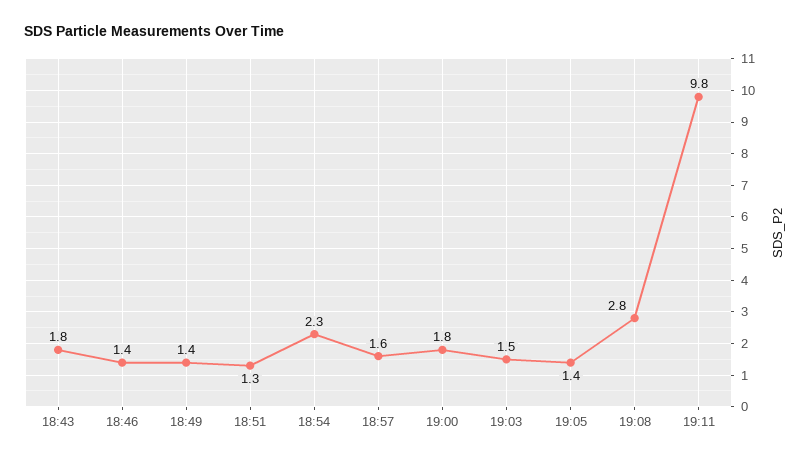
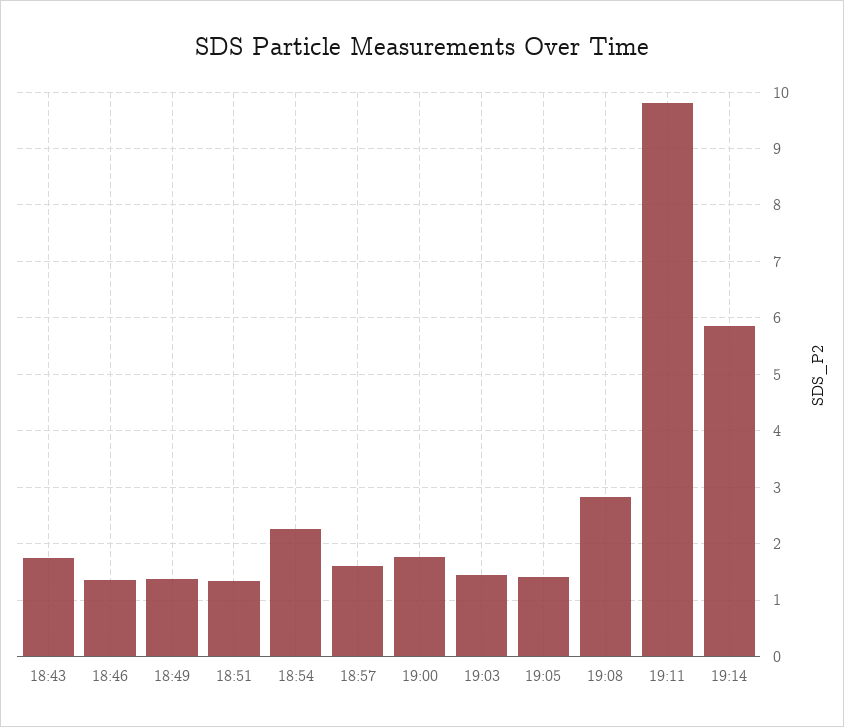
19:14: none -> 5.8

